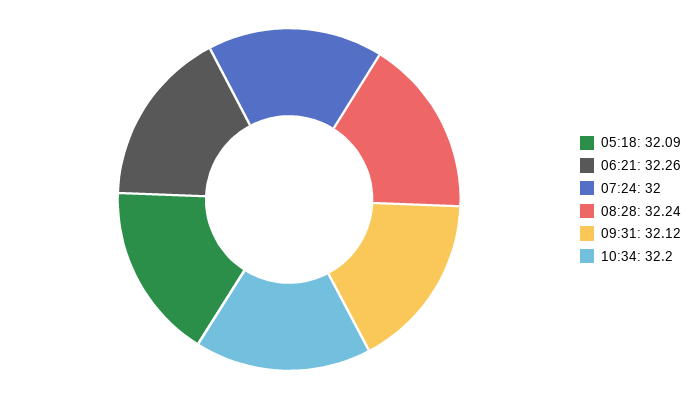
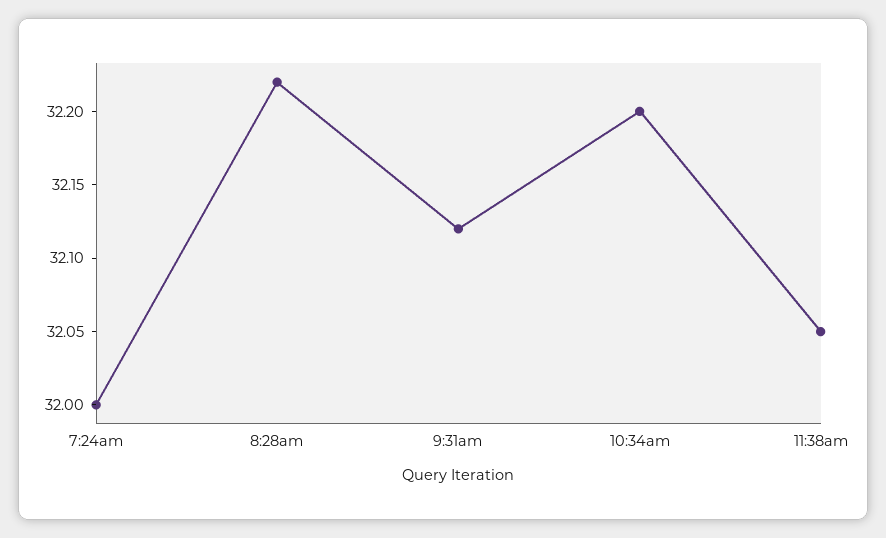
05:18: 32.09 -> none
06:21: 32.26 -> none
08:28: 32.24 -> 32.22
11:38am: none -> 32.05

